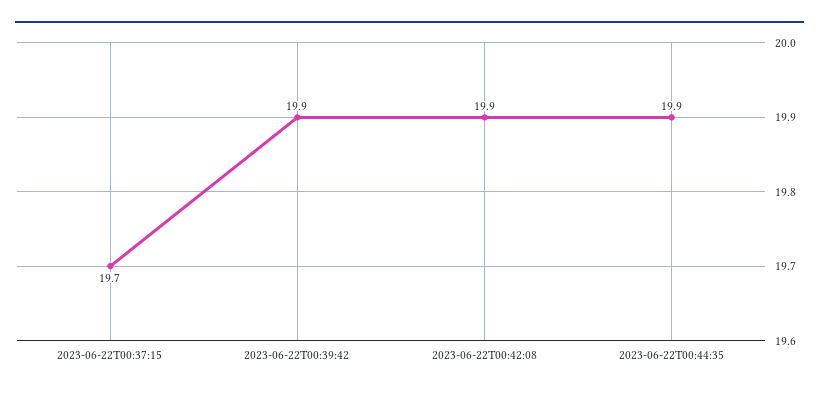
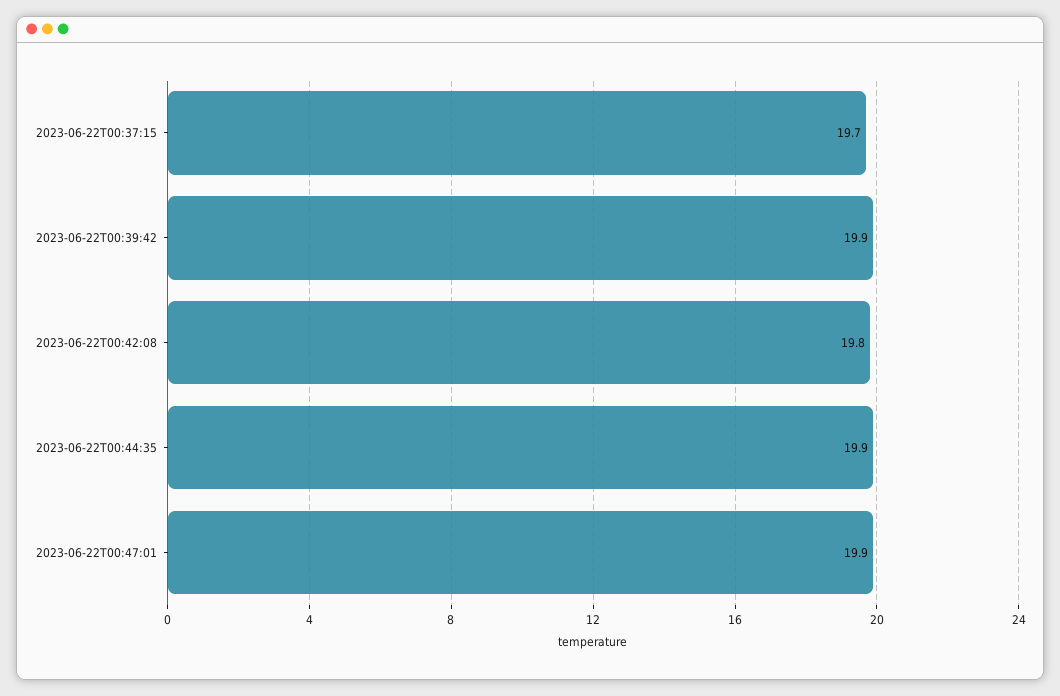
2023-06-22T00:42:08: 19.9 -> 19.8
2023-06-22T00:47:01: none -> 19.9

